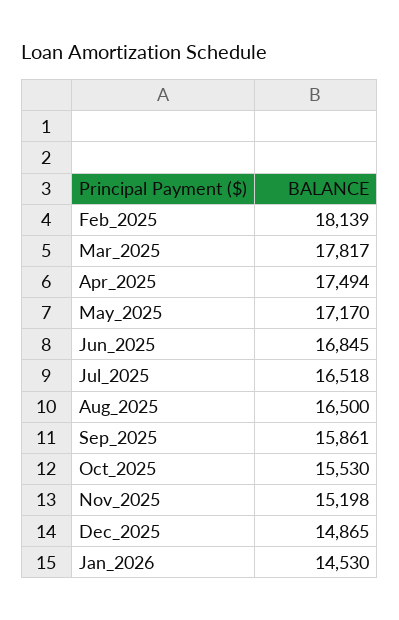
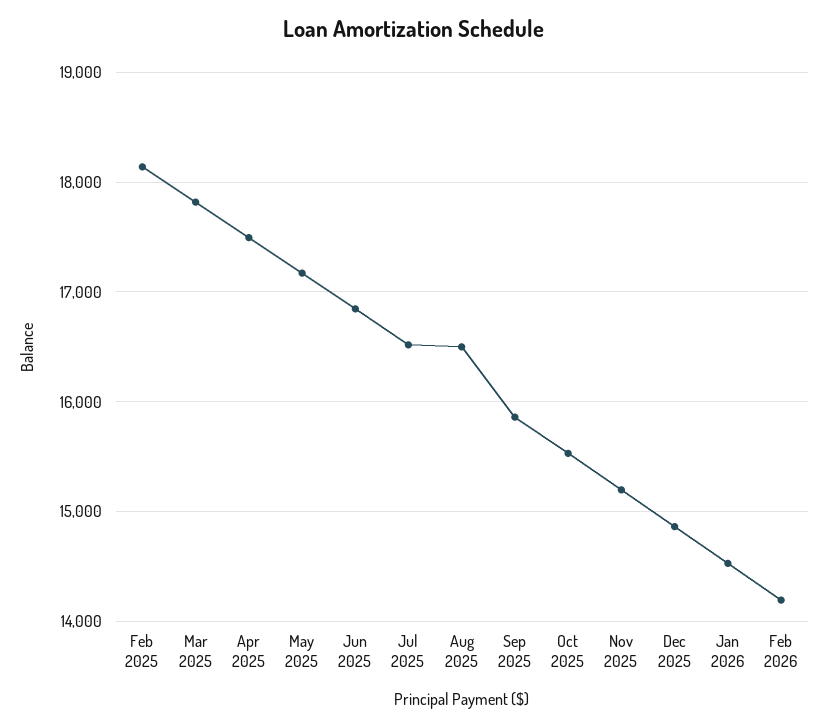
Feb 2026: none -> 14200

